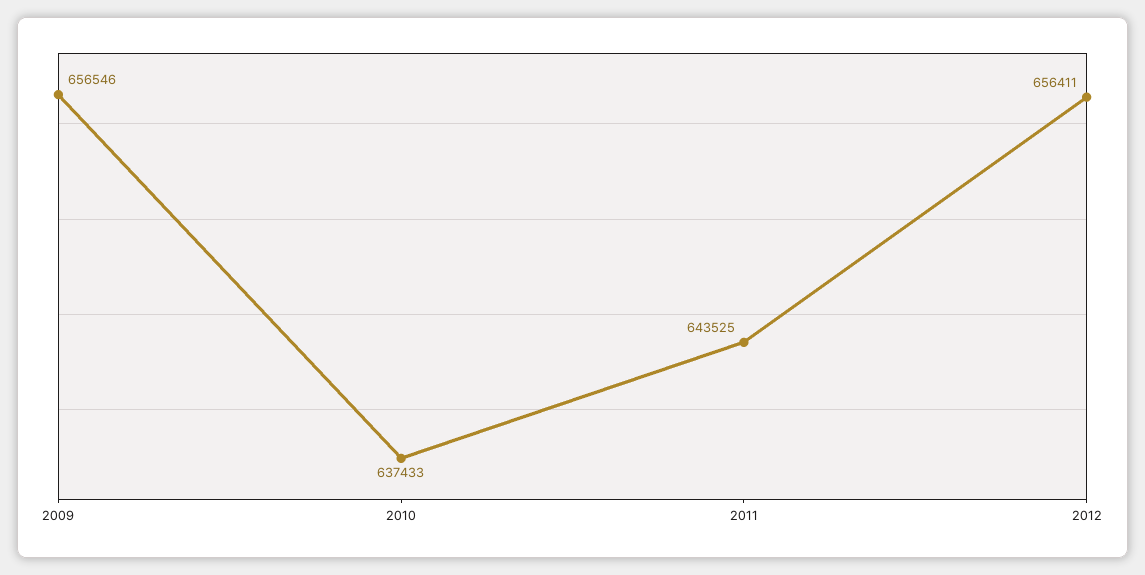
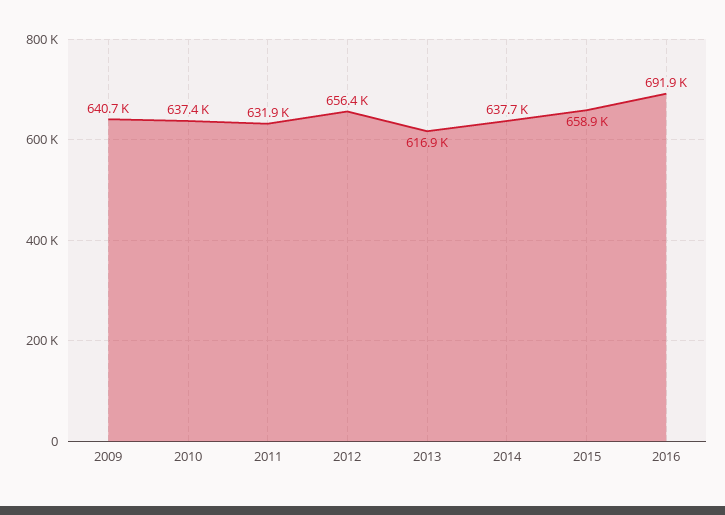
2009: 656546 -> 640700
2011: 643525 -> 631900
2013: none -> 616900
2014: none -> 637700
2015: none -> 658900
2016: none -> 691900

